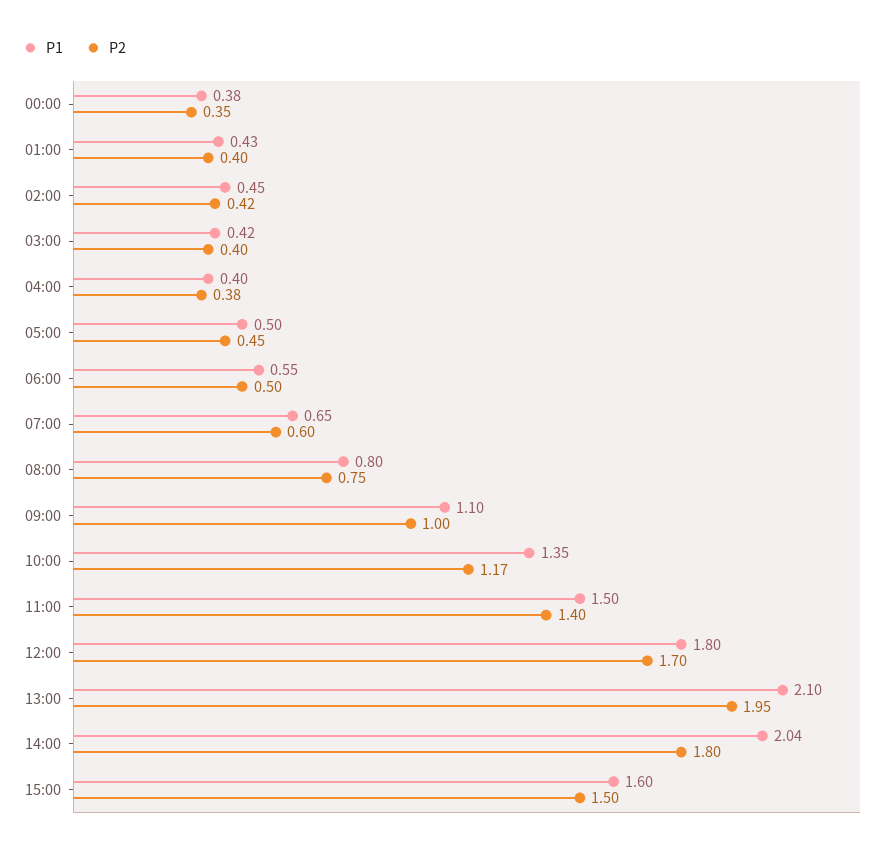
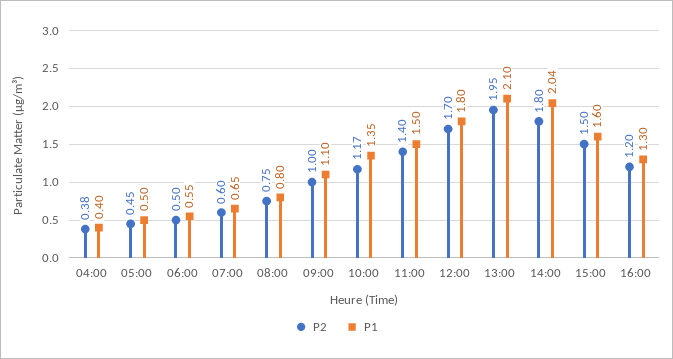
P1, 00:00: 0.38 -> none
P2, 00:00: 0.35 -> none
P1, 01:00: 0.43 -> none
P2, 01:00: 0.4 -> none
P1, 02:00: 0.45 -> none
P2, 02:00: 0.42 -> none
P1, 03:00: 0.42 -> none
P2, 03:00: 0.4 -> none
P2, 16:00: none -> 1.2
P1, 16:00: none -> 1.3

